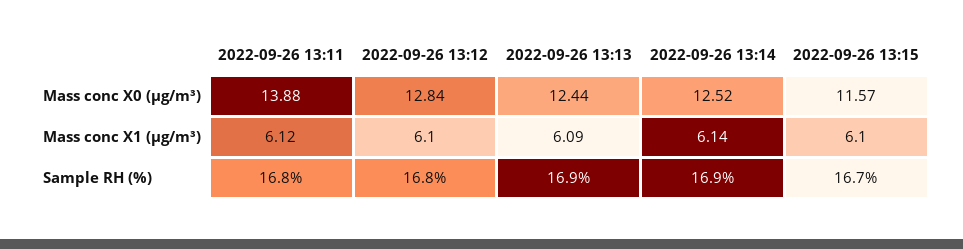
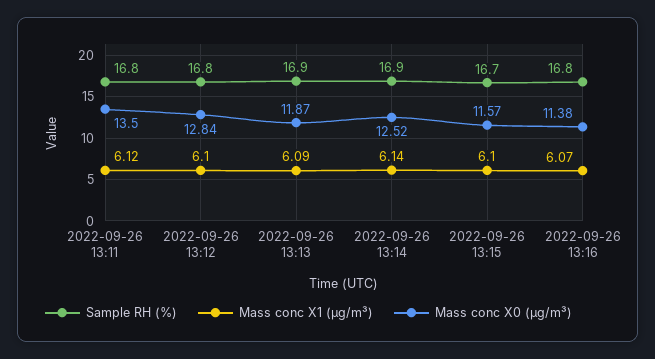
Mass conc X0 (μg/m³), 2022-09-26 13:11: 13.88 -> 13.5
Mass conc X0 (μg/m³), 2022-09-26 13:13: 12.44 -> 11.87
Sample RH (%), 2022-09-26 13:16: none -> 16.8
Mass conc X1 (μg/m³), 2022-09-26 13:16: none -> 6.07
Mass conc X0 (μg/m³), 2022-09-26 13:16: none -> 11.38

